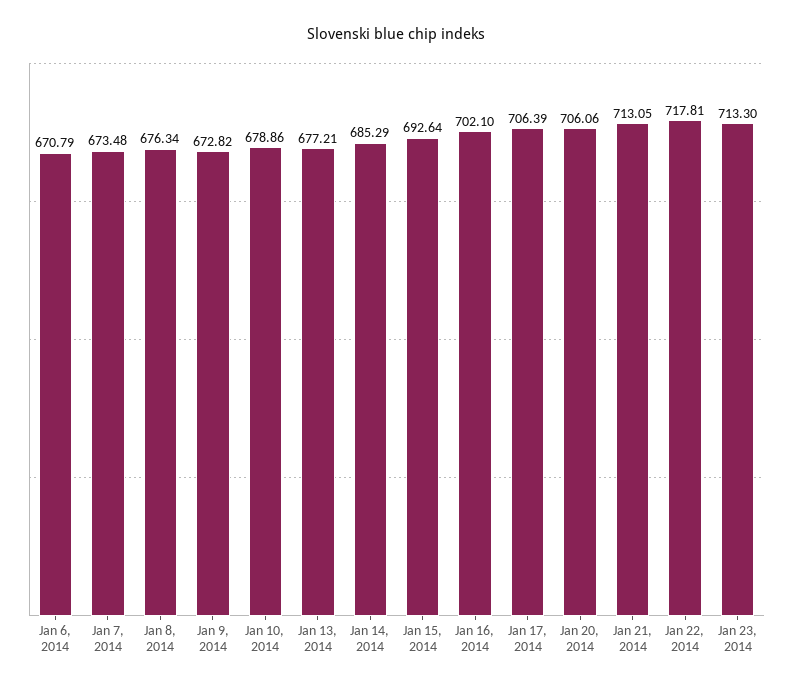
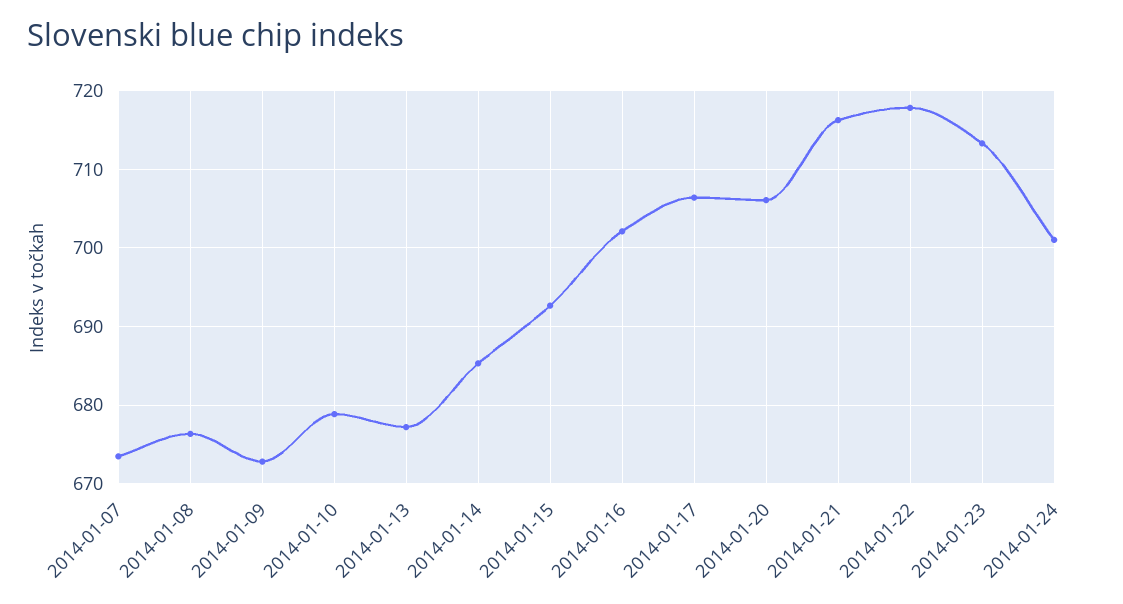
Jan 6, 2014: 670.79 -> none
Jan 21, 2014: 713.05 -> 716
2014-01-24: none -> 701

